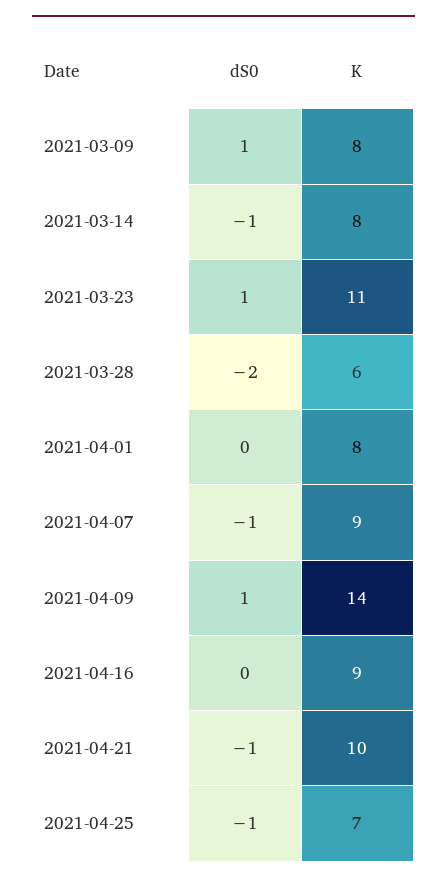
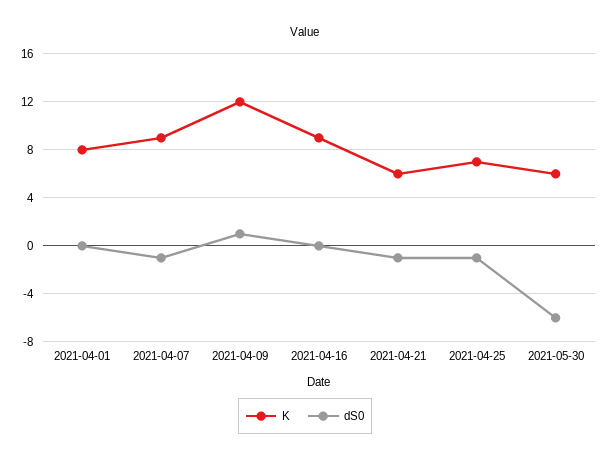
dS0, 2021-03-09: 1 -> none
K, 2021-03-09: 8 -> none
dS0, 2021-03-14: -1 -> none
K, 2021-03-14: 8 -> none
dS0, 2021-03-23: 1 -> none
K, 2021-03-23: 11 -> none
dS0, 2021-03-28: -2 -> none
K, 2021-03-28: 6 -> none
K, 2021-04-09: 14 -> 12
K, 2021-04-21: 10 -> 6
K, 2021-05-30: none -> 6
dS0, 2021-05-30: none -> -6

